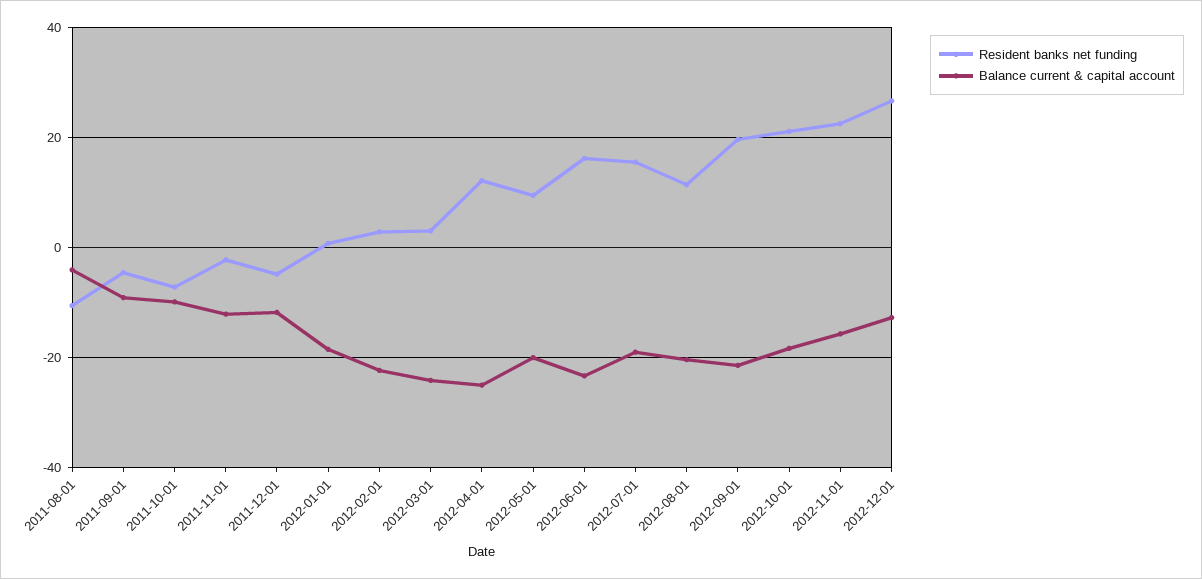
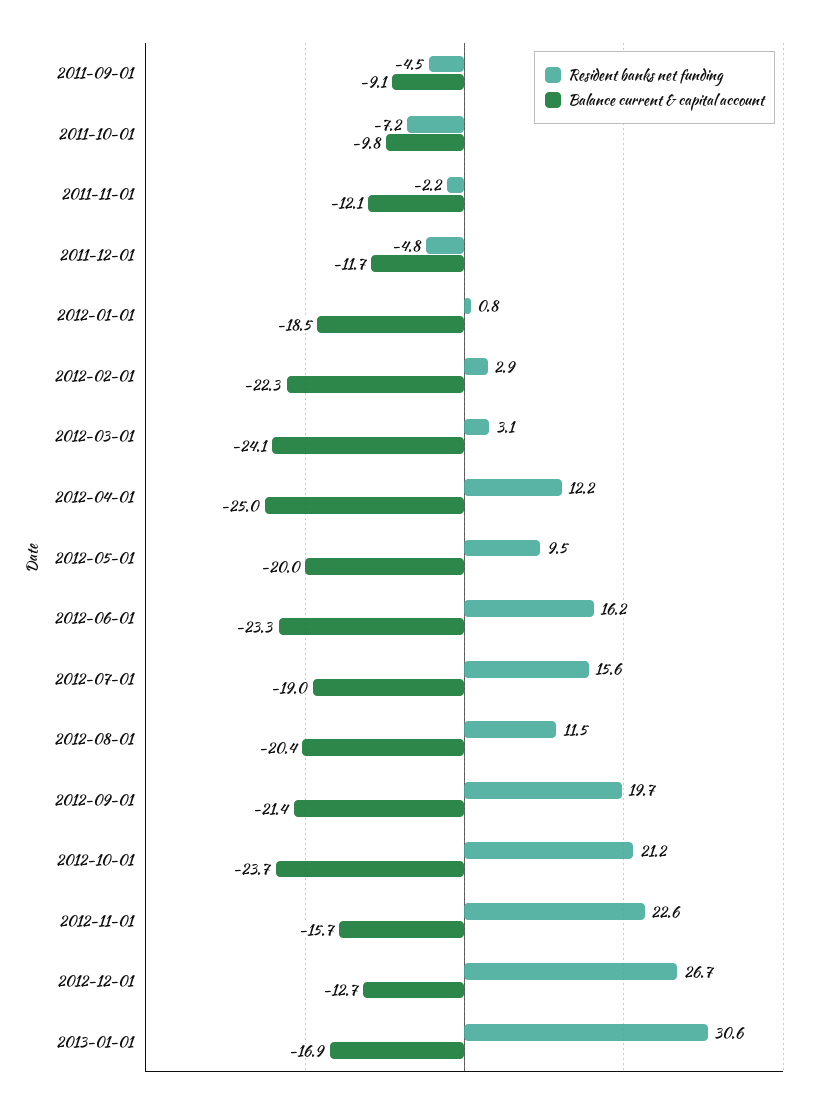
Resident banks net funding, 2011-08-01: -10 -> none
Balance current & capital account, 2011-08-01: -4 -> none
Balance current & capital account, 2012-10-01: -18 -> -23.7
Resident banks net funding, 2013-01-01: none -> 30.6
Balance current & capital account, 2013-01-01: none -> -16.9

